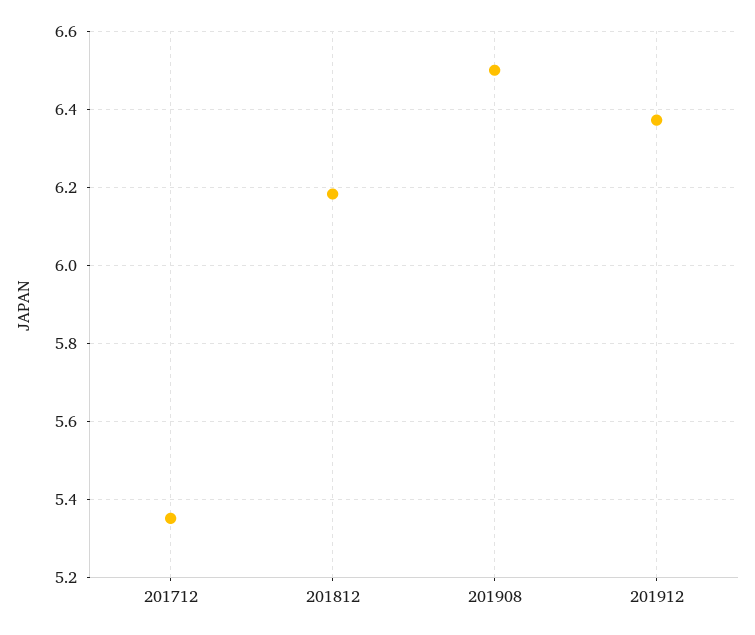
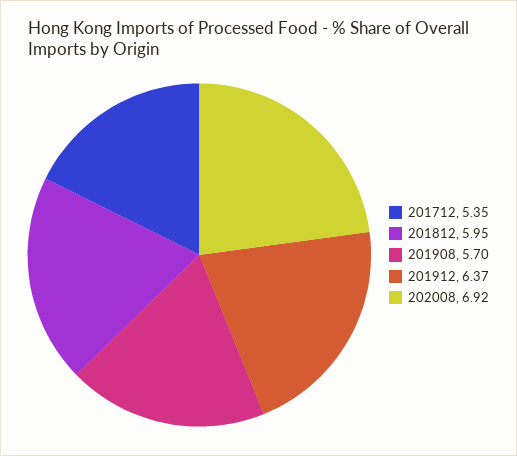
201812: 6.18 -> 5.95
201908: 6.5 -> 5.7
202008: none -> 6.92

